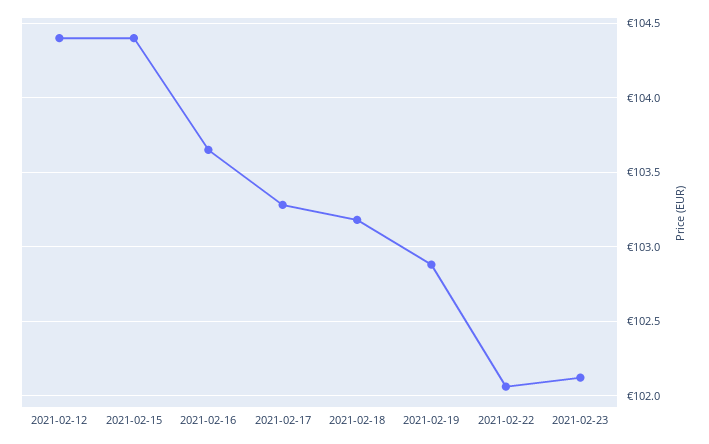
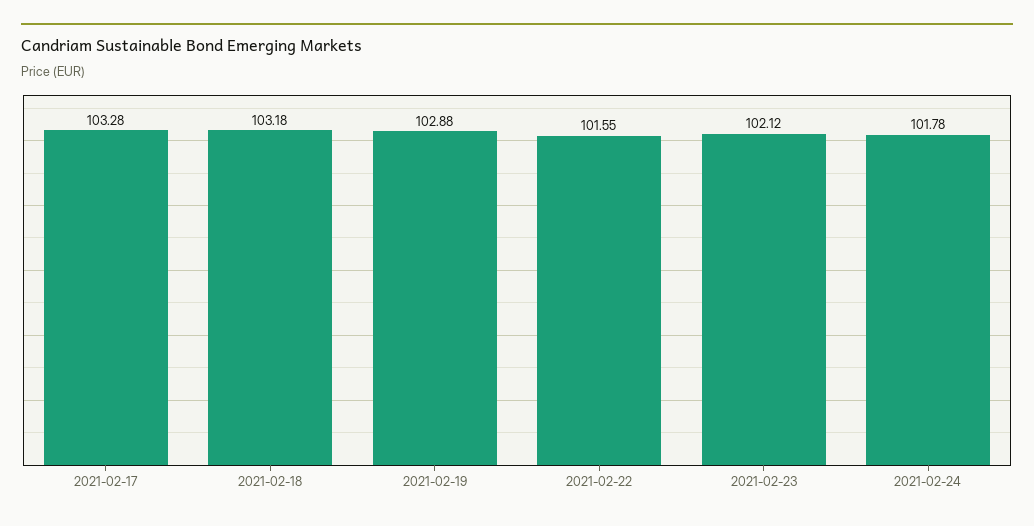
2021-02-12: 104.4 -> none
2021-02-15: 104.4 -> none
2021-02-16: 103.65 -> none
2021-02-22: 102.05 -> 101.55
2021-02-24: none -> 101.78

